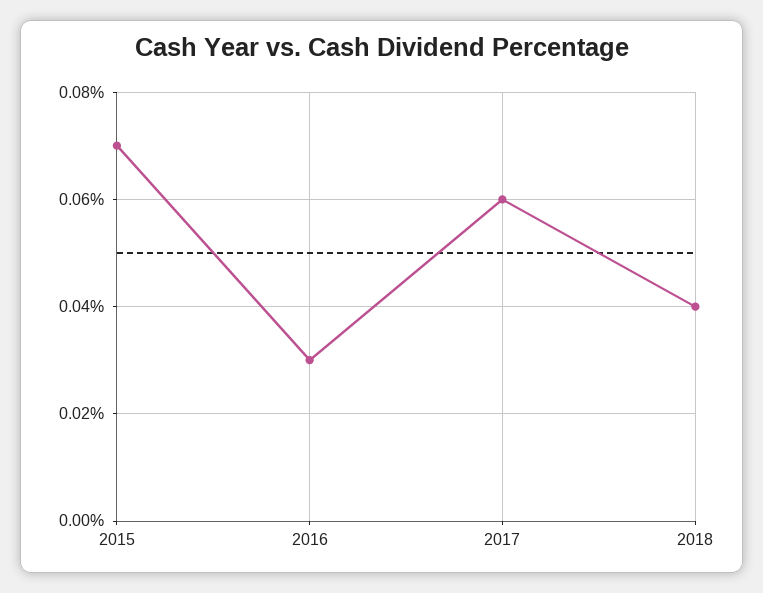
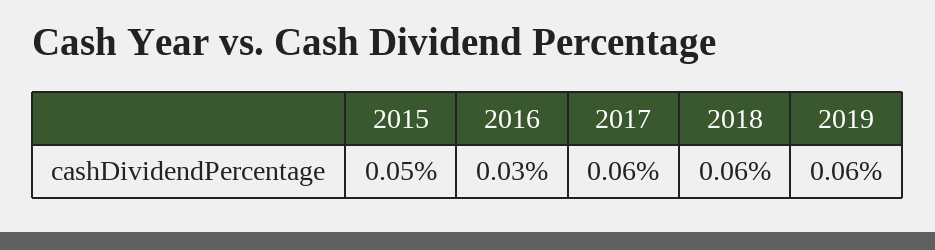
2015: 0.07 -> 0.05
2018: 0.04 -> 0.06
2019: none -> 0.06

